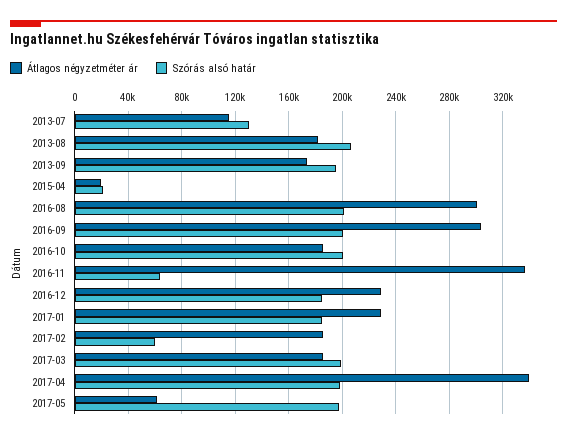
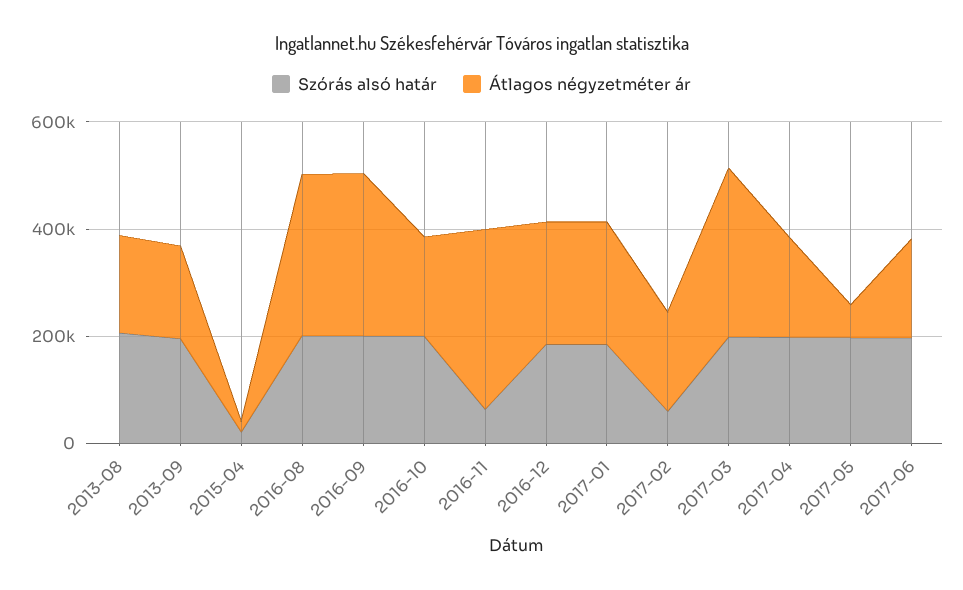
Átlagos négyzetméter ár, 2013-07: 115000 -> none
Szórás alsó határ, 2013-07: 130000 -> none
Átlagos négyzetméter ár, 2017-03: 185000 -> 300000
Átlagos négyzetméter ár, 2017-04: 340000 -> 200000
Szórás alsó határ, 2017-06: none -> 200000
Átlagos négyzetméter ár, 2017-06: none -> 200000

